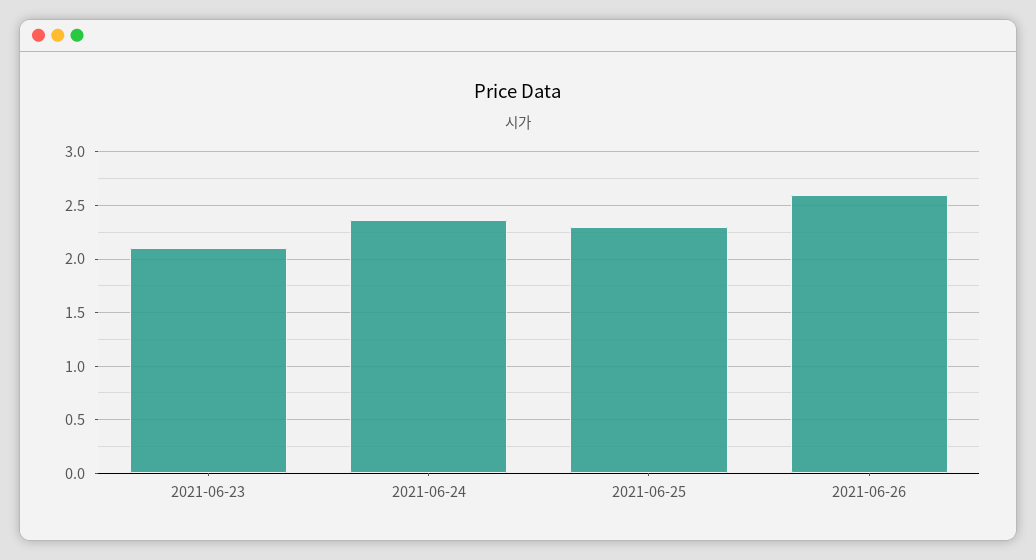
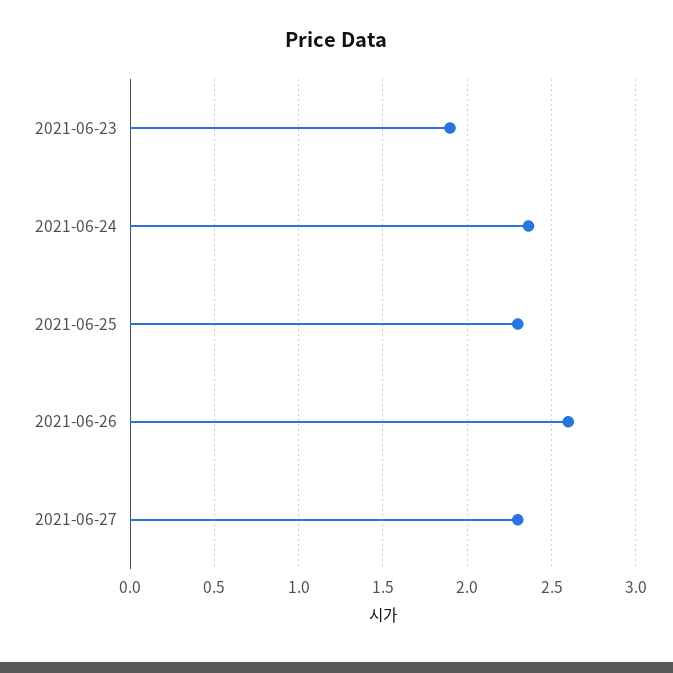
2021-06-23: 2.1 -> 1.9
2021-06-27: none -> 2.3

